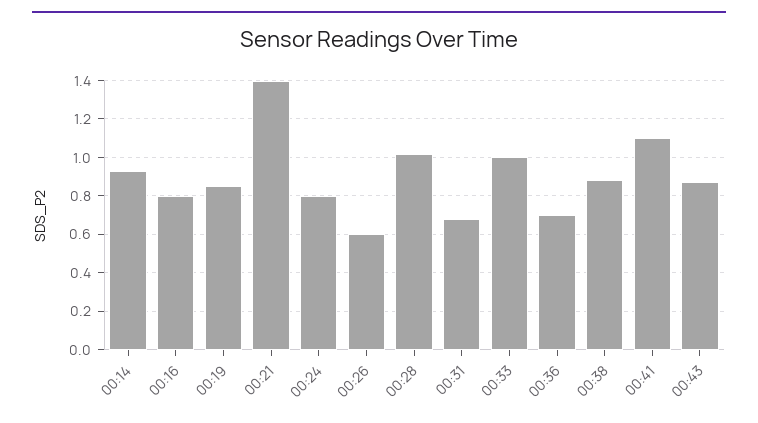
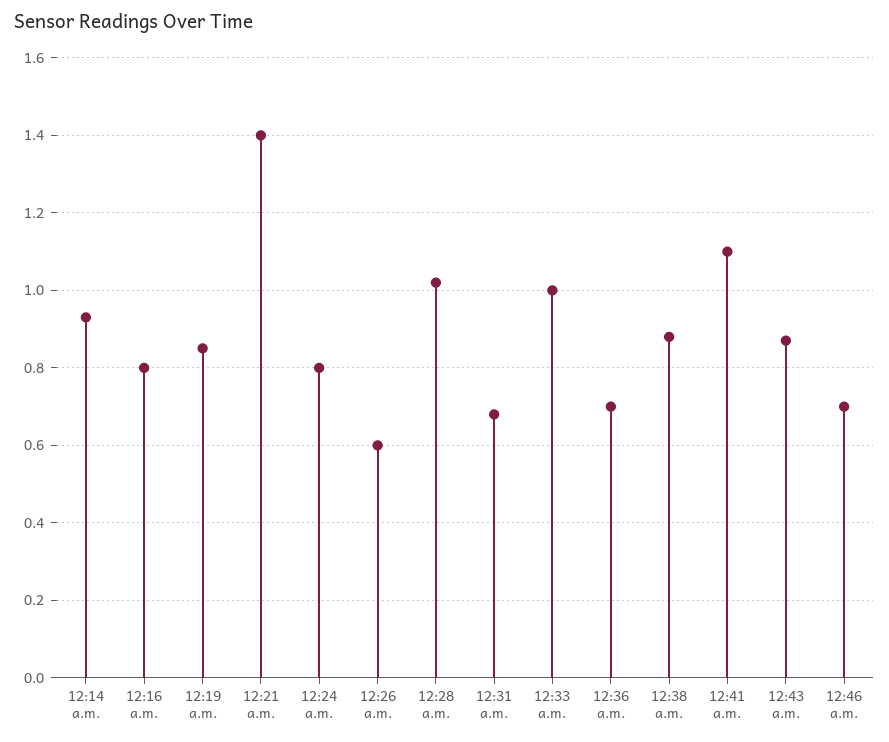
12:46 a.m.: none -> 0.7

